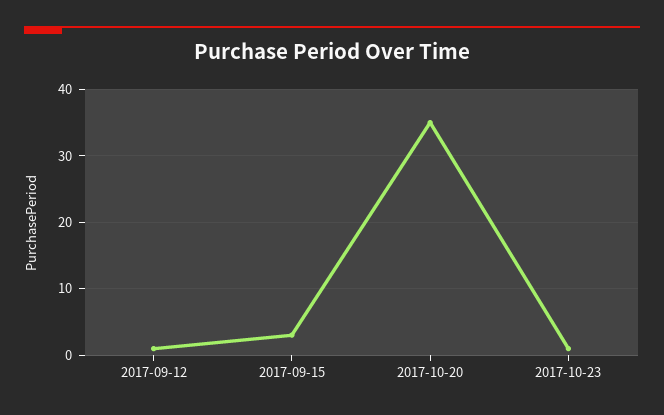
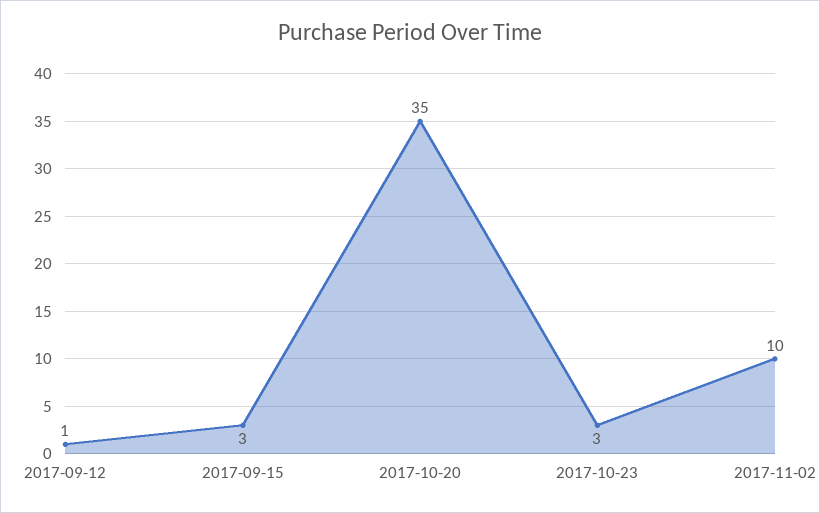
2017-10-23: 1 -> 3
2017-11-02: none -> 10

